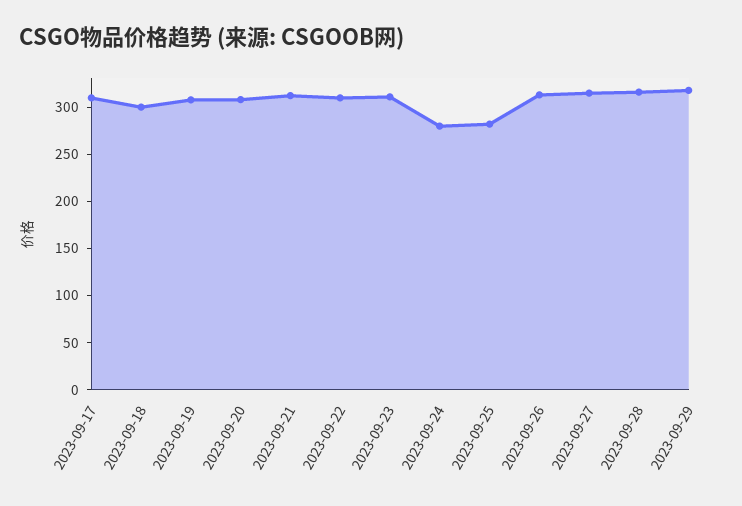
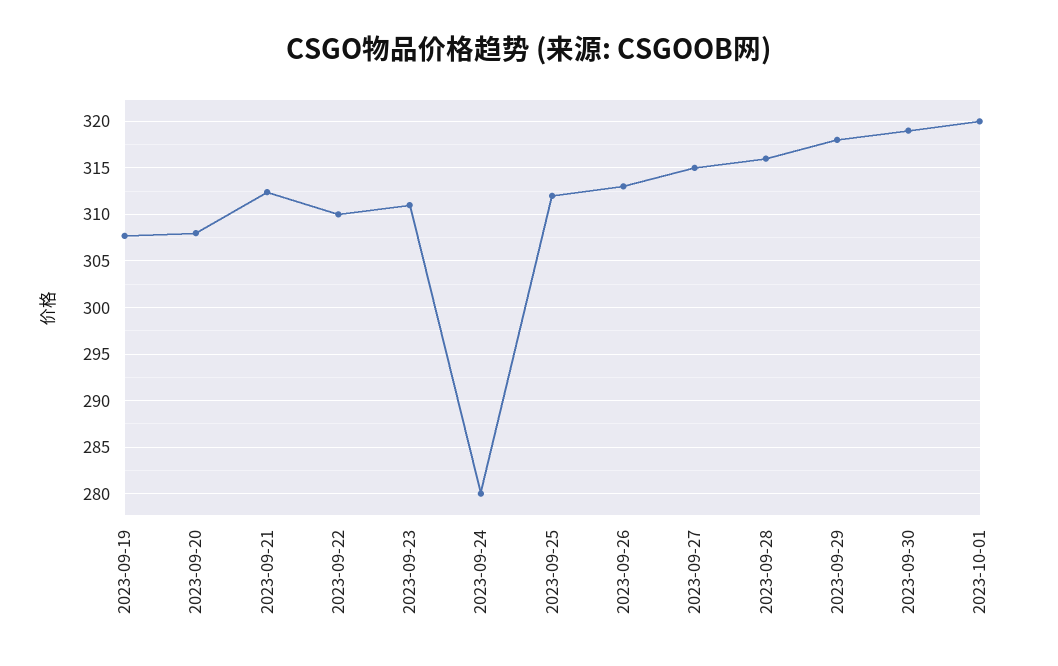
2023-09-17: 310 -> none
2023-09-18: 300 -> none
2023-09-25: 280 -> 312
2023-09-30: none -> 319
2023-10-01: none -> 320

